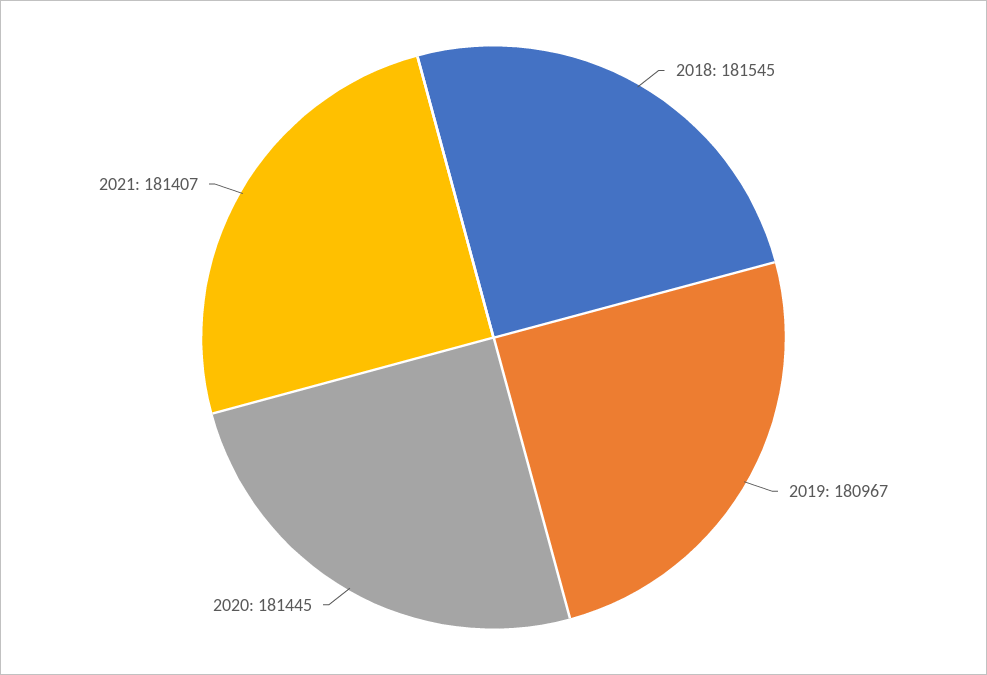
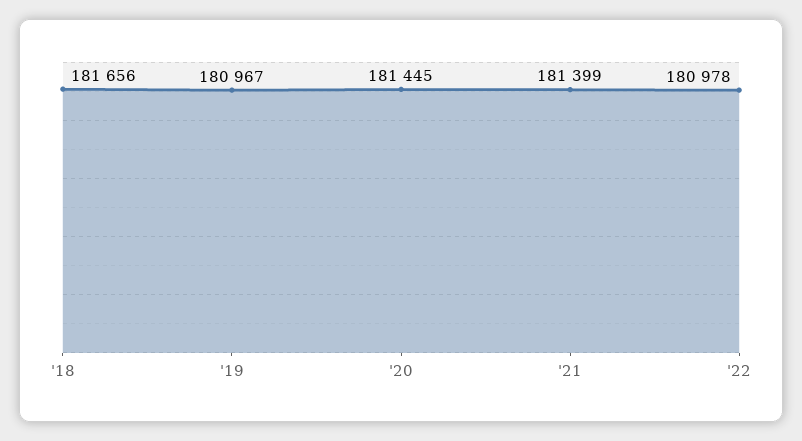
2018: 181545 -> 181656
2021: 181407 -> 181399
'22: none -> 180978

